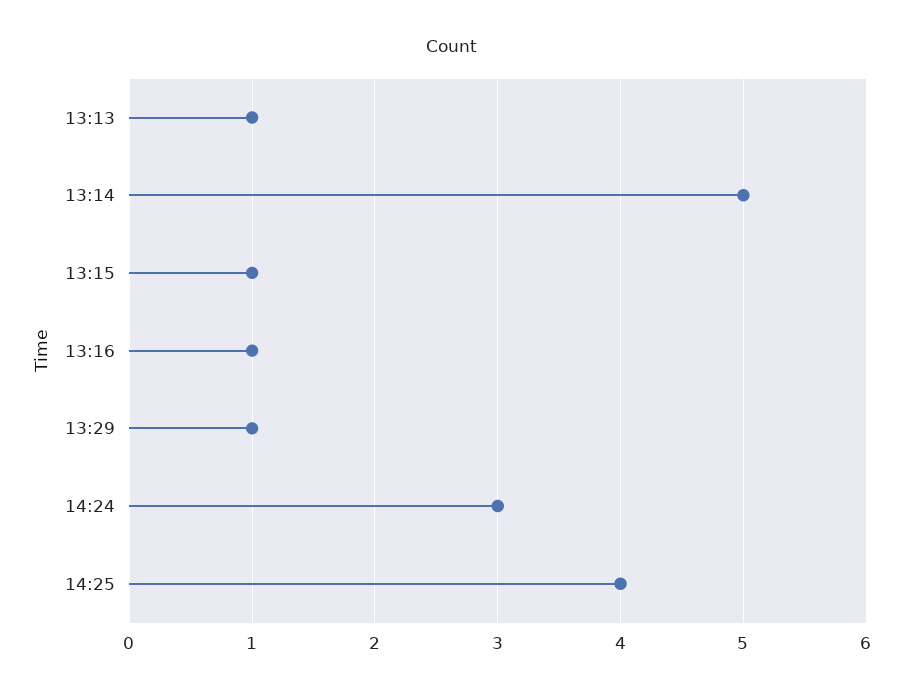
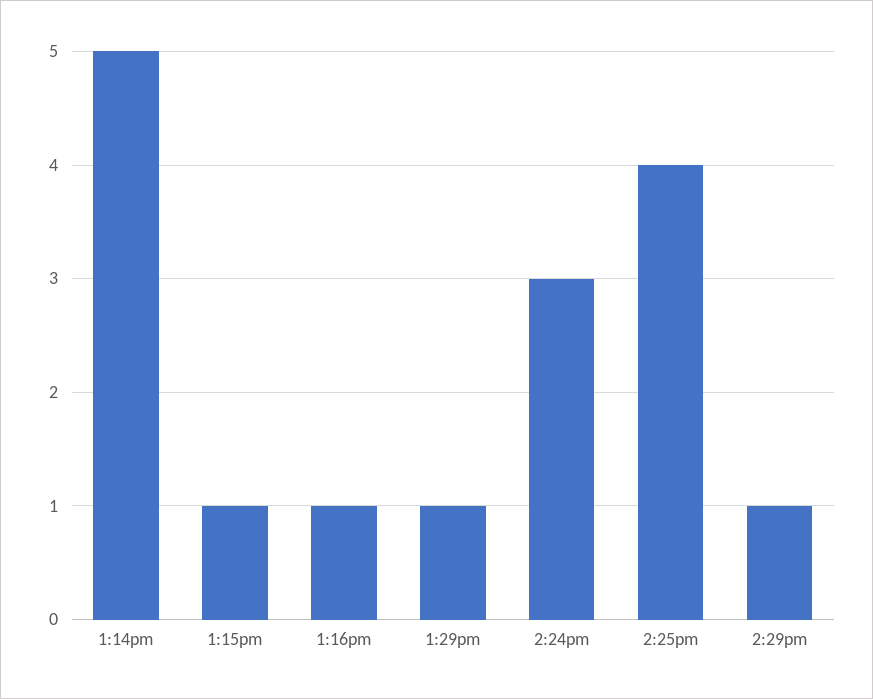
13:13: 1 -> none
2:29pm: none -> 1

